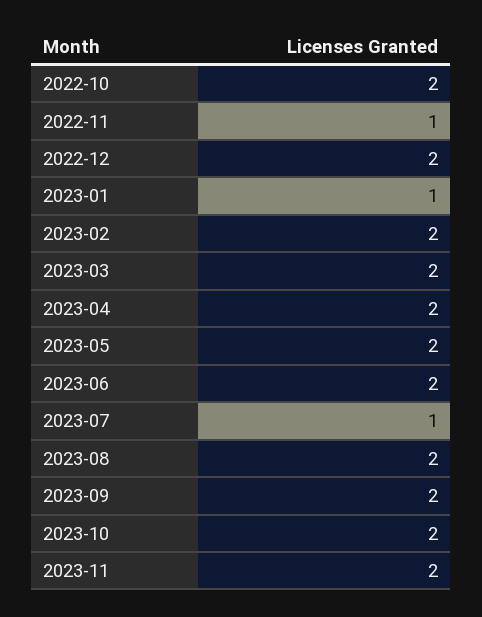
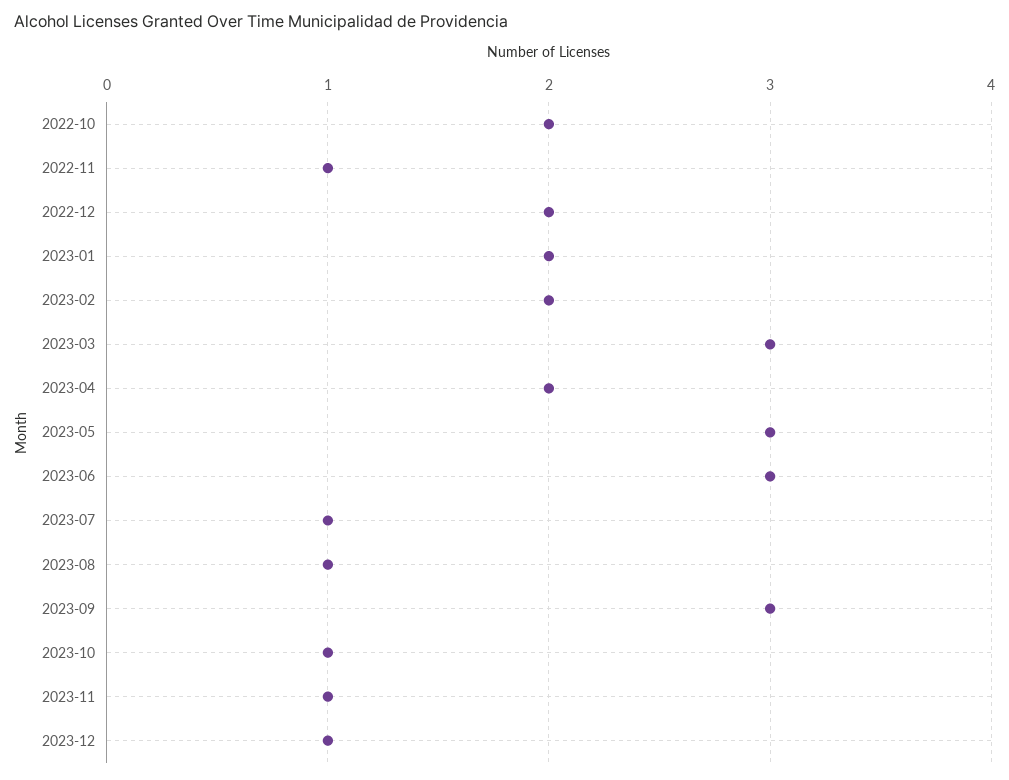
2023-01: 1 -> 2
2023-03: 2 -> 3
2023-05: 2 -> 3
2023-06: 2 -> 3
2023-08: 2 -> 1
2023-09: 2 -> 3
2023-10: 2 -> 1
2023-11: 2 -> 1
2023-12: none -> 1

